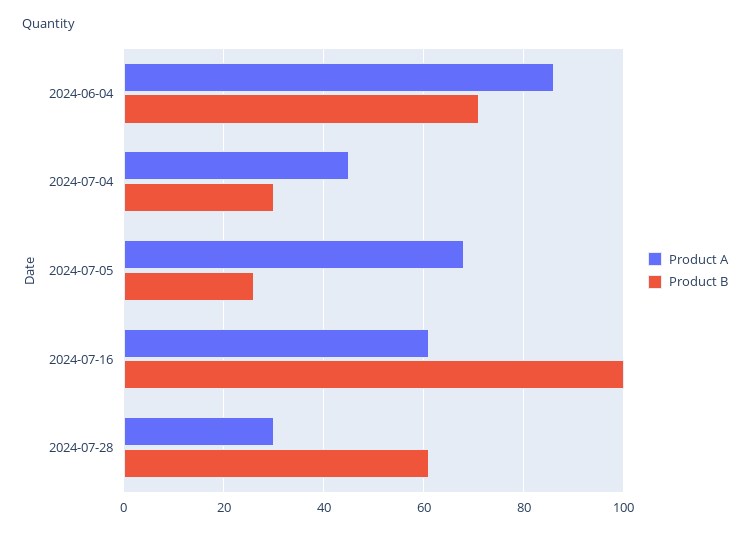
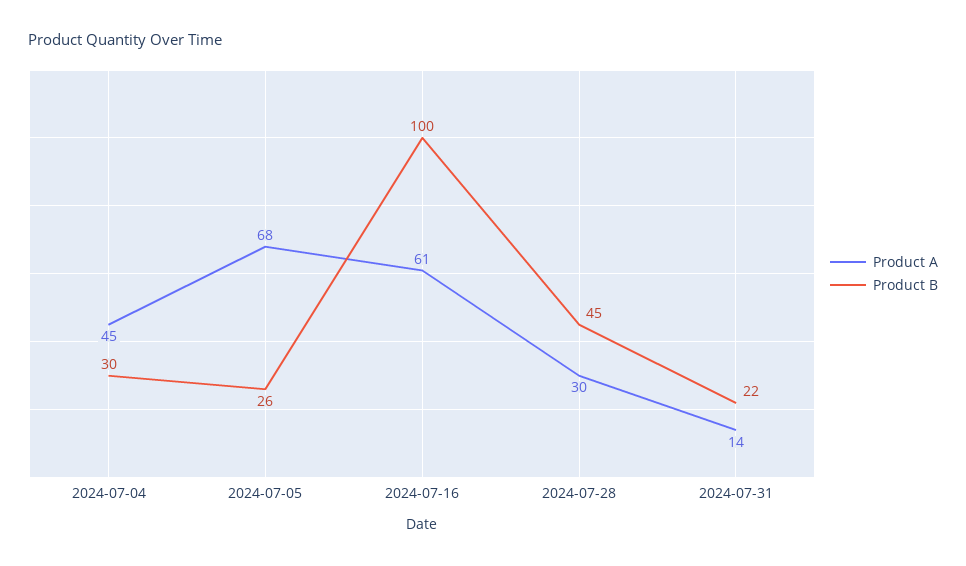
Product A, 2024-06-04: 85 -> none
Product B, 2024-06-04: 70 -> none
Product B, 2024-07-28: 60 -> 45
Product A, 2024-07-31: none -> 14
Product B, 2024-07-31: none -> 22

